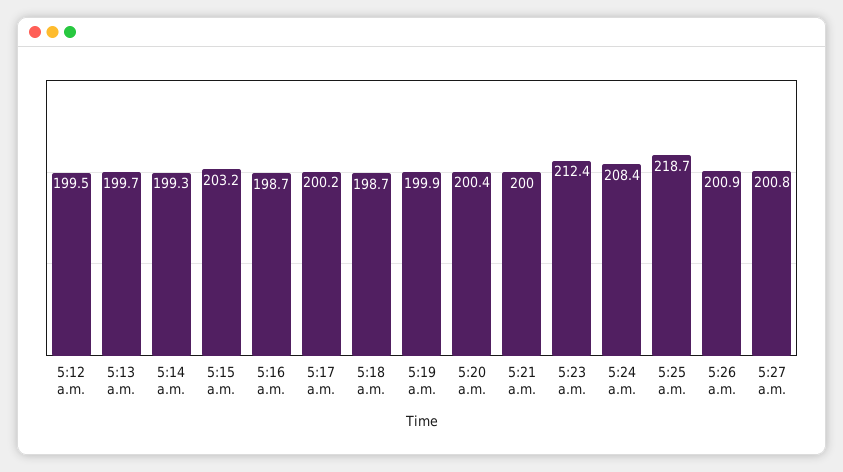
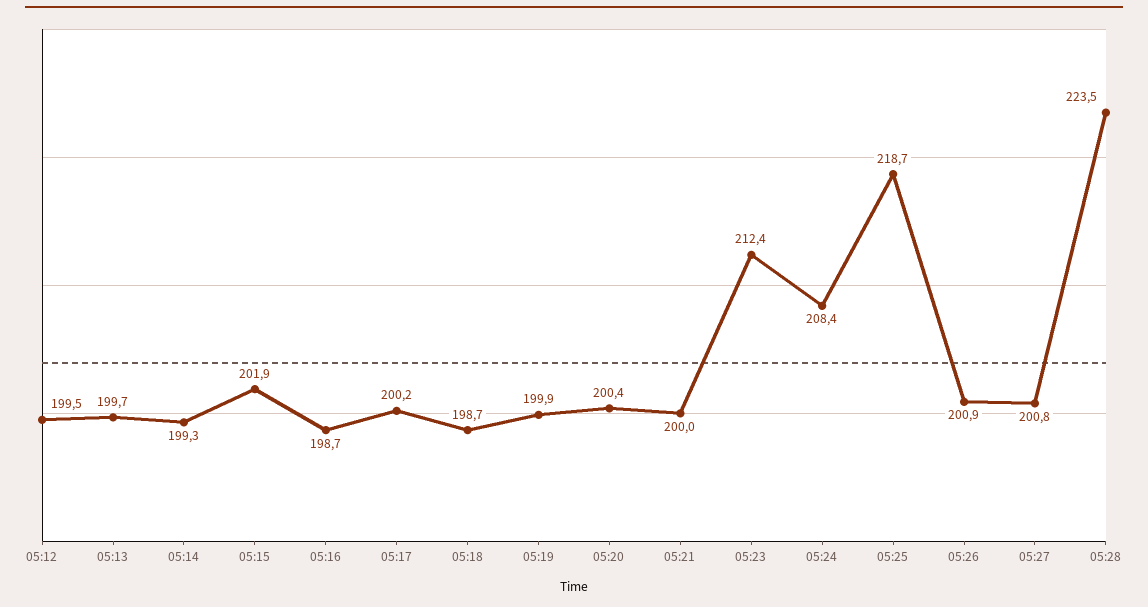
5:15 a.m.: 203.2 -> 201.9
05:28: none -> 223.5

